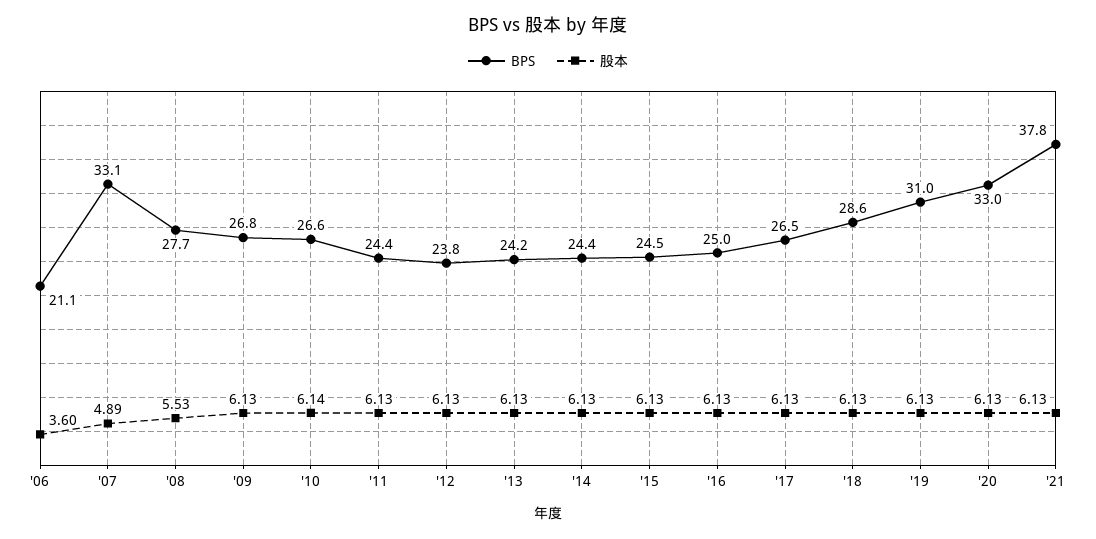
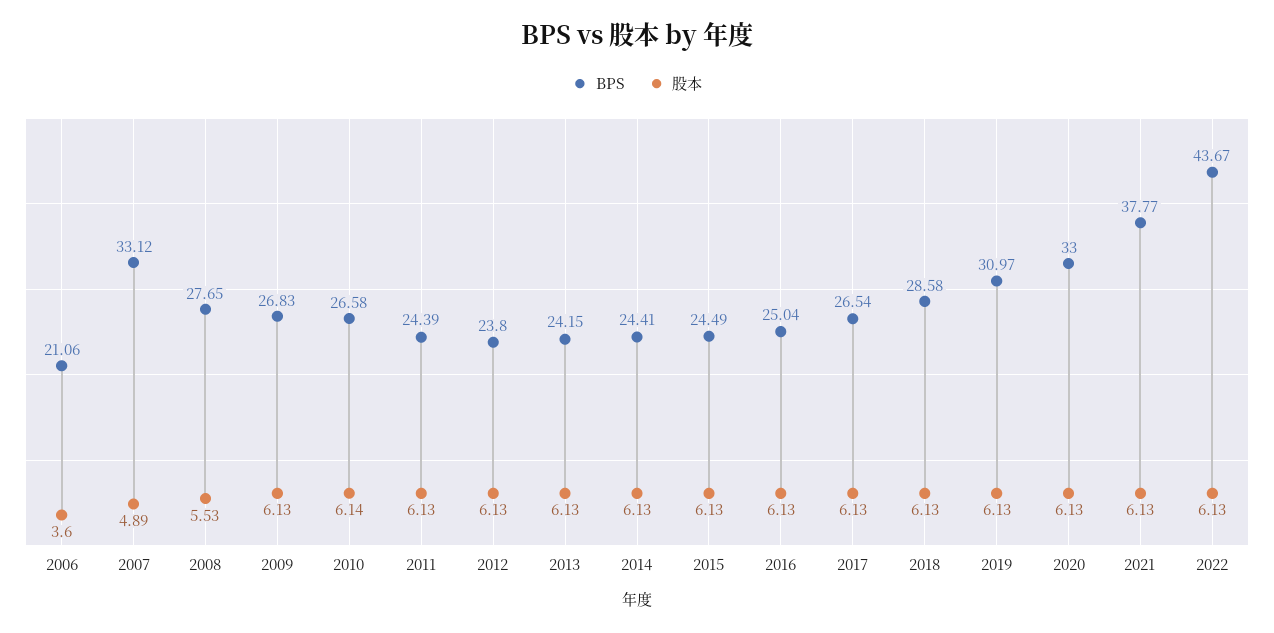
BPS, 2022: none -> 43.67
股本, 2022: none -> 6.13

